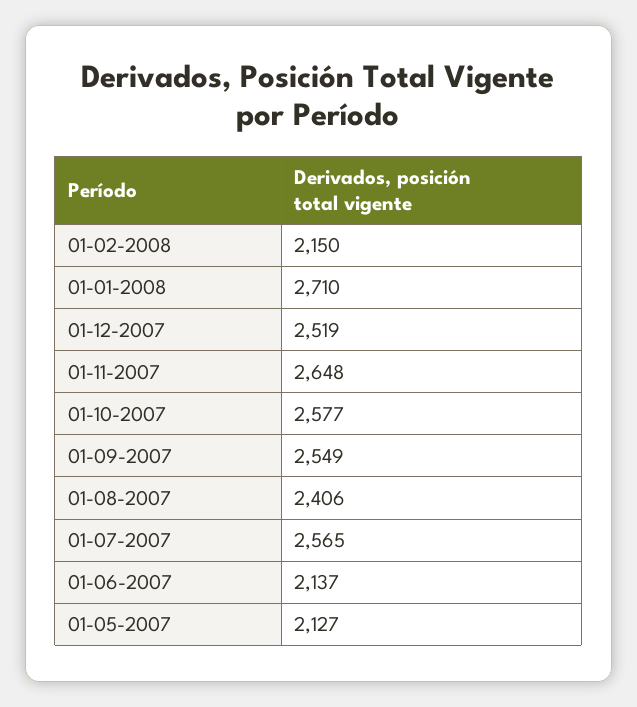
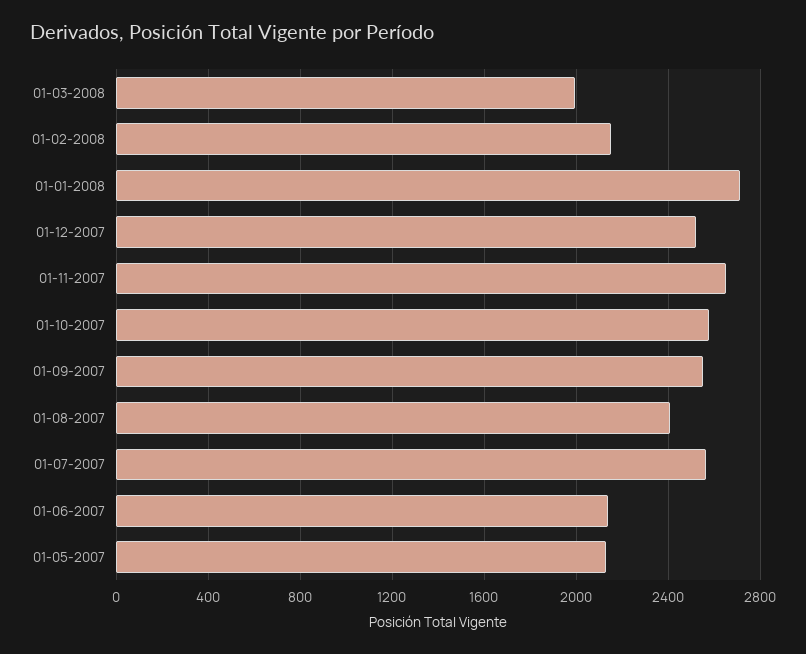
01-03-2008: none -> 2000

